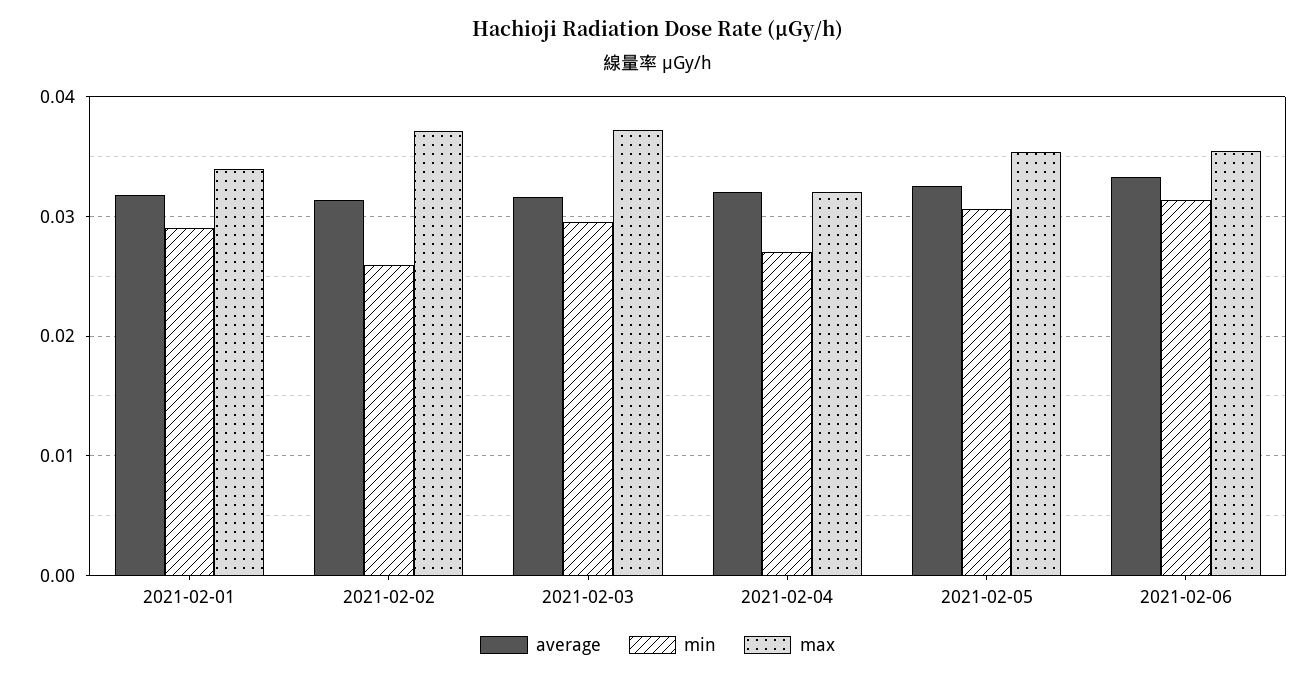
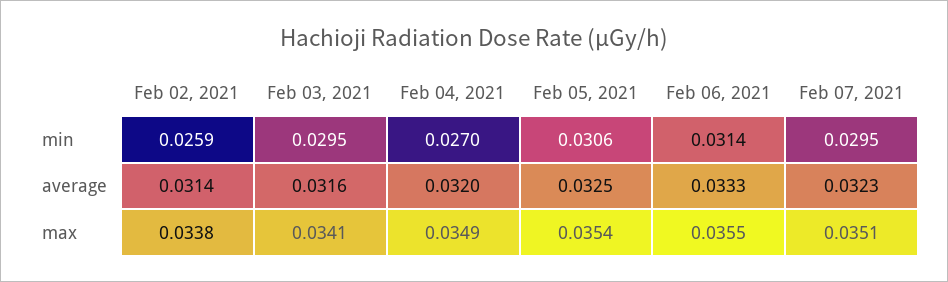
average, 2021-02-01: 0.032 -> none
min, 2021-02-01: 0.029 -> none
max, 2021-02-01: 0.034 -> none
max, 2021-02-02: 0.037 -> 0.0338
max, 2021-02-03: 0.037 -> 0.0341
max, 2021-02-04: 0.032 -> 0.0349
min, Feb 07, 2021: none -> 0.0295
average, Feb 07, 2021: none -> 0.0323
max, Feb 07, 2021: none -> 0.0351

